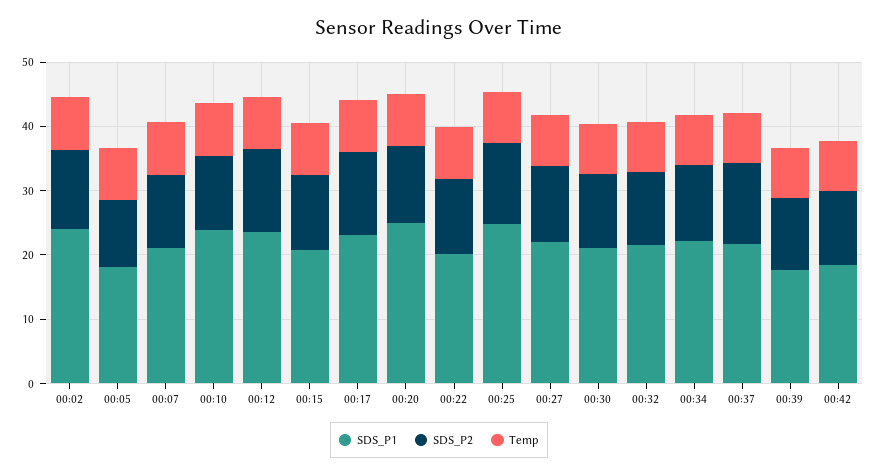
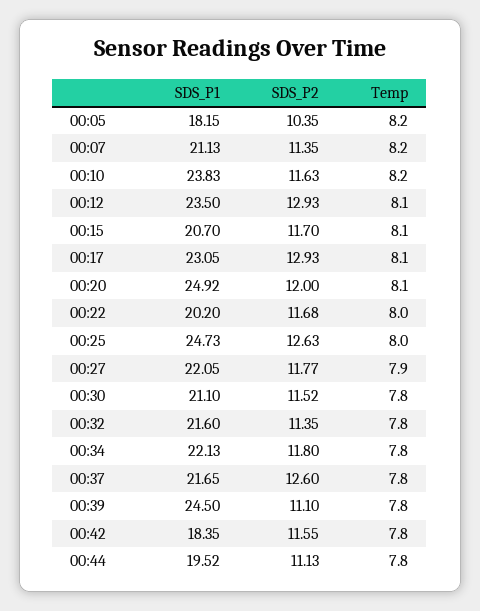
SDS_P1, 00:02: 24 -> none
SDS_P2, 00:02: 12 -> none
Temp, 00:02: 8 -> none
SDS_P1, 00:39: 18 -> 24.5
SDS_P1, 00:44: none -> 19.52
SDS_P2, 00:44: none -> 11.13
Temp, 00:44: none -> 7.8

